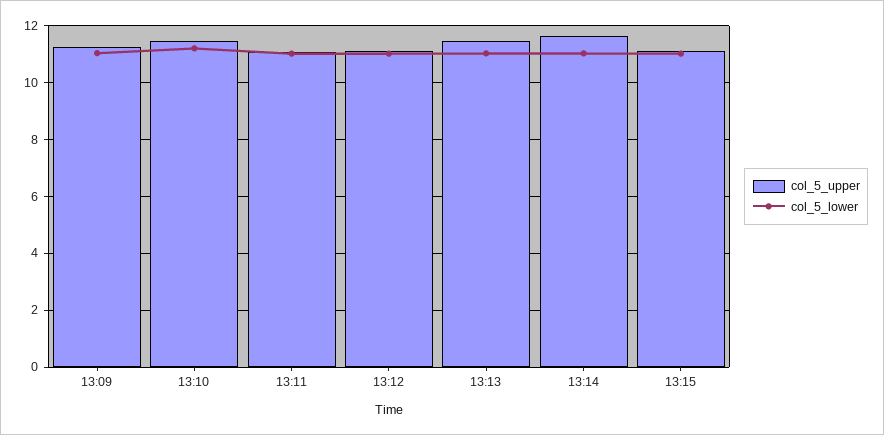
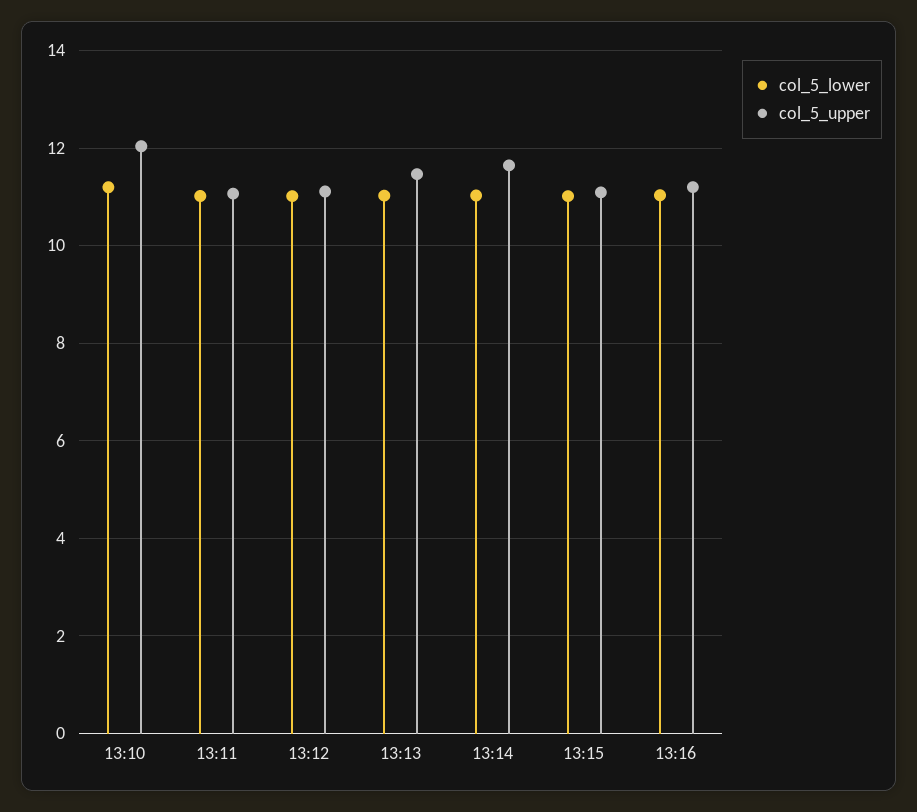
col_5_upper, 13:09: 11.25 -> none
col_5_lower, 13:09: 11 -> none
col_5_upper, 13:10: 11.5 -> 12
col_5_lower, 13:16: none -> 11
col_5_upper, 13:16: none -> 11.2

